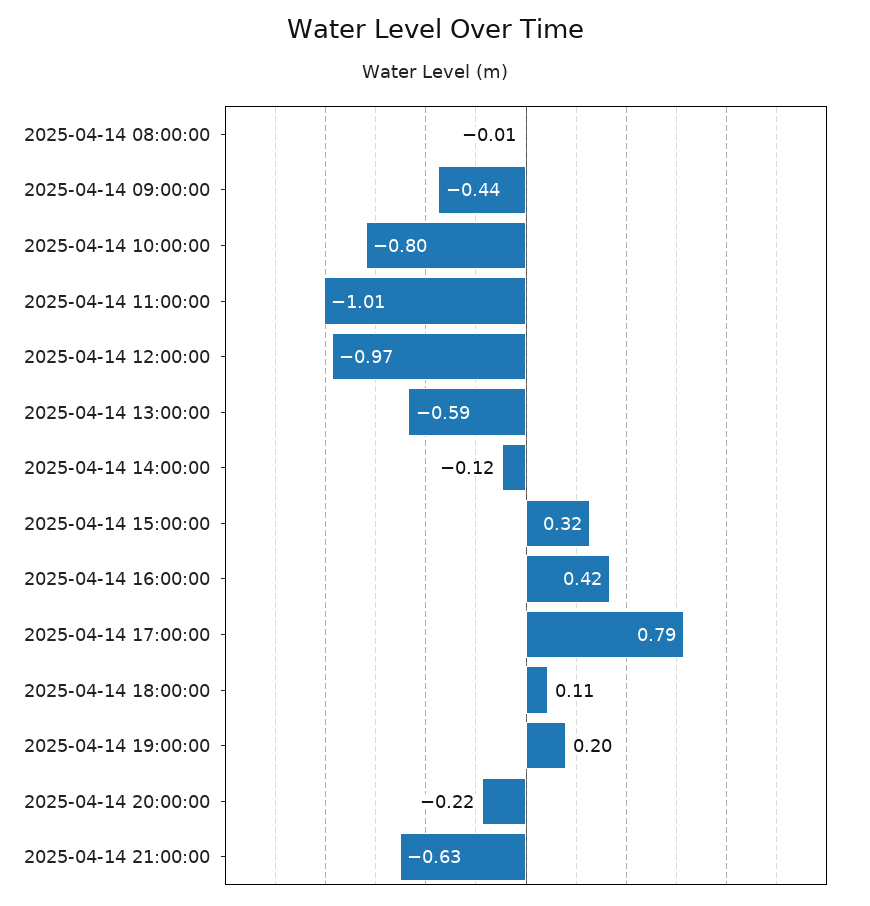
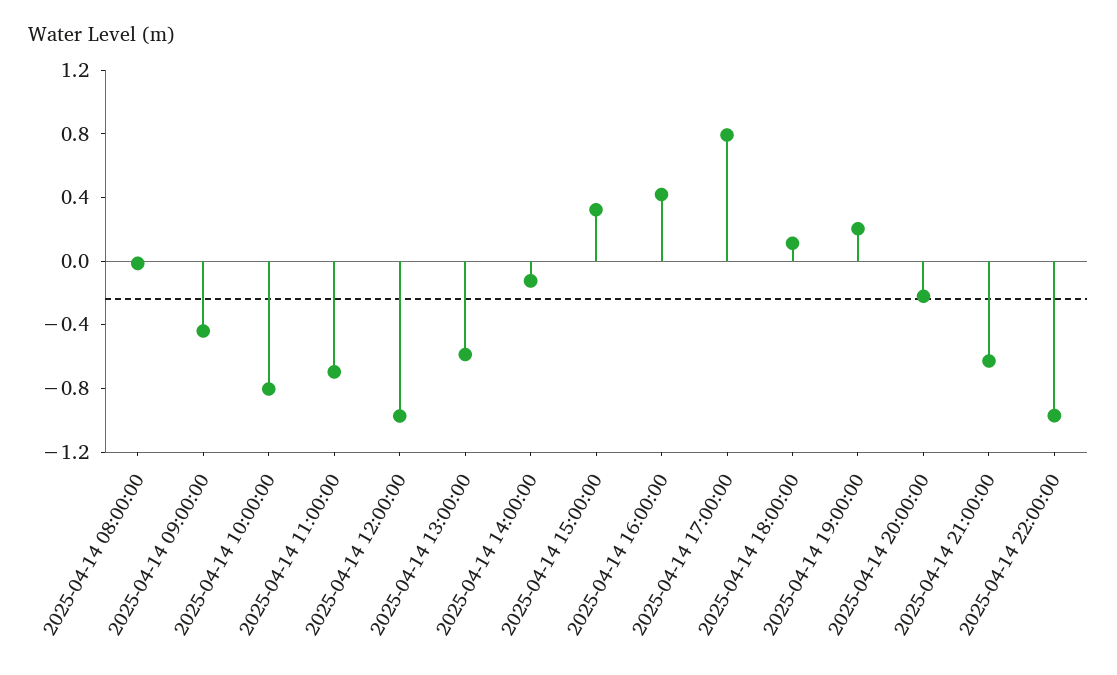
2025-04-14 11:00:00: -1.01 -> -0.7
2025-04-14 22:00:00: none -> -1

